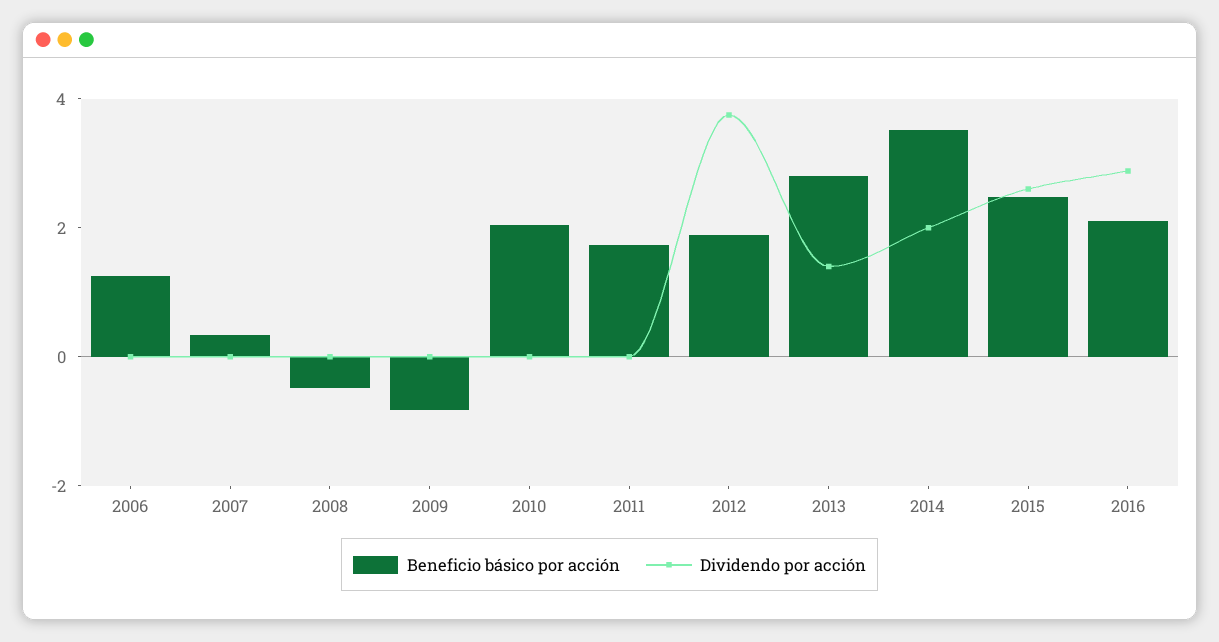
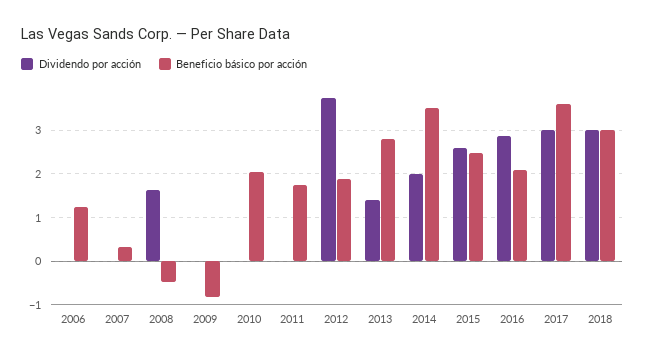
Dividendo por acción, 2008: 0 -> 1.6
Dividendo por acción, 2017: none -> 3
Beneficio básico por acción, 2017: none -> 3.6
Dividendo por acción, 2018: none -> 3
Beneficio básico por acción, 2018: none -> 3

